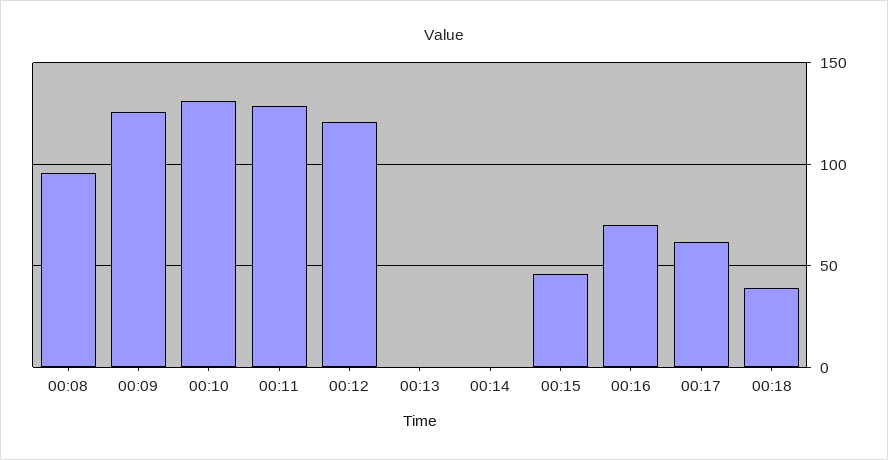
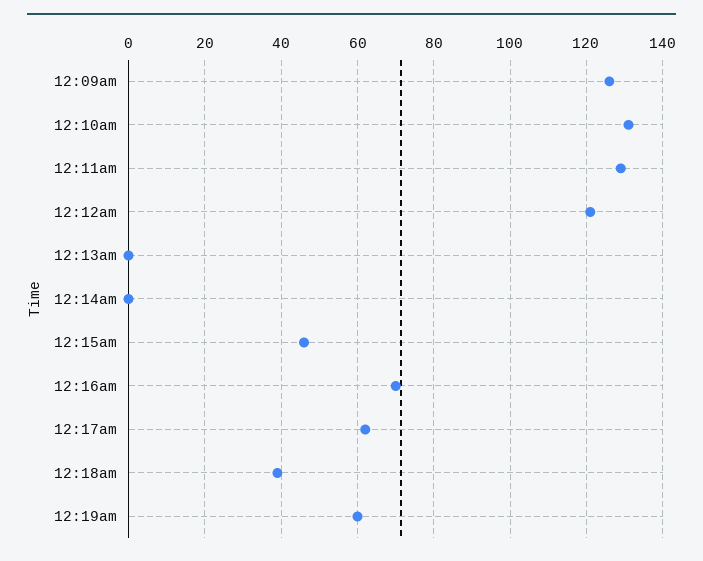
00:08: 95 -> none
12:19am: none -> 60

